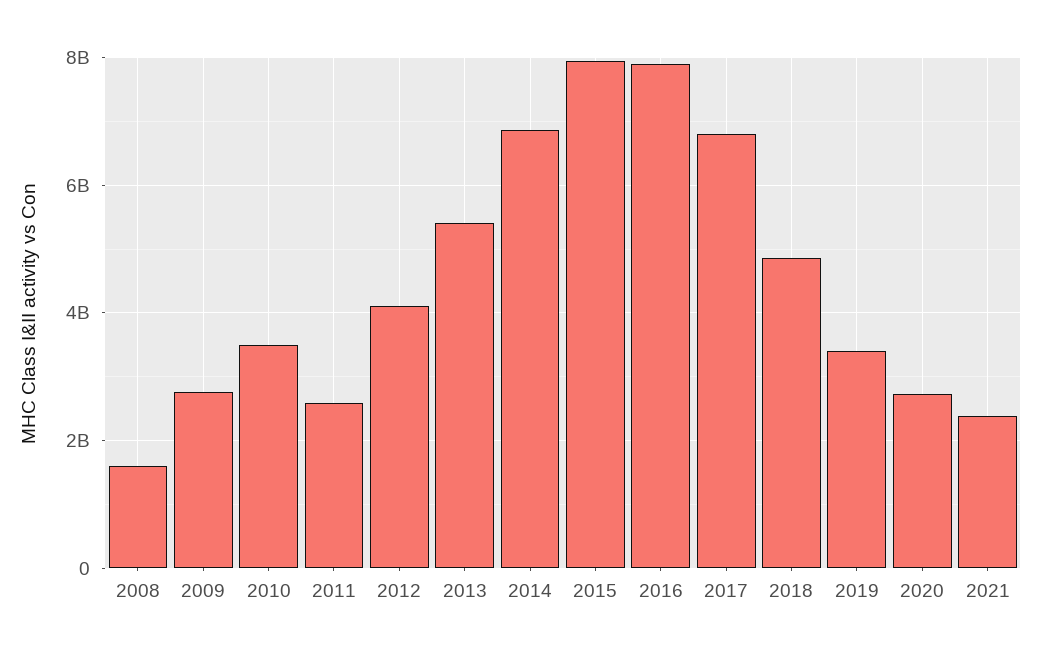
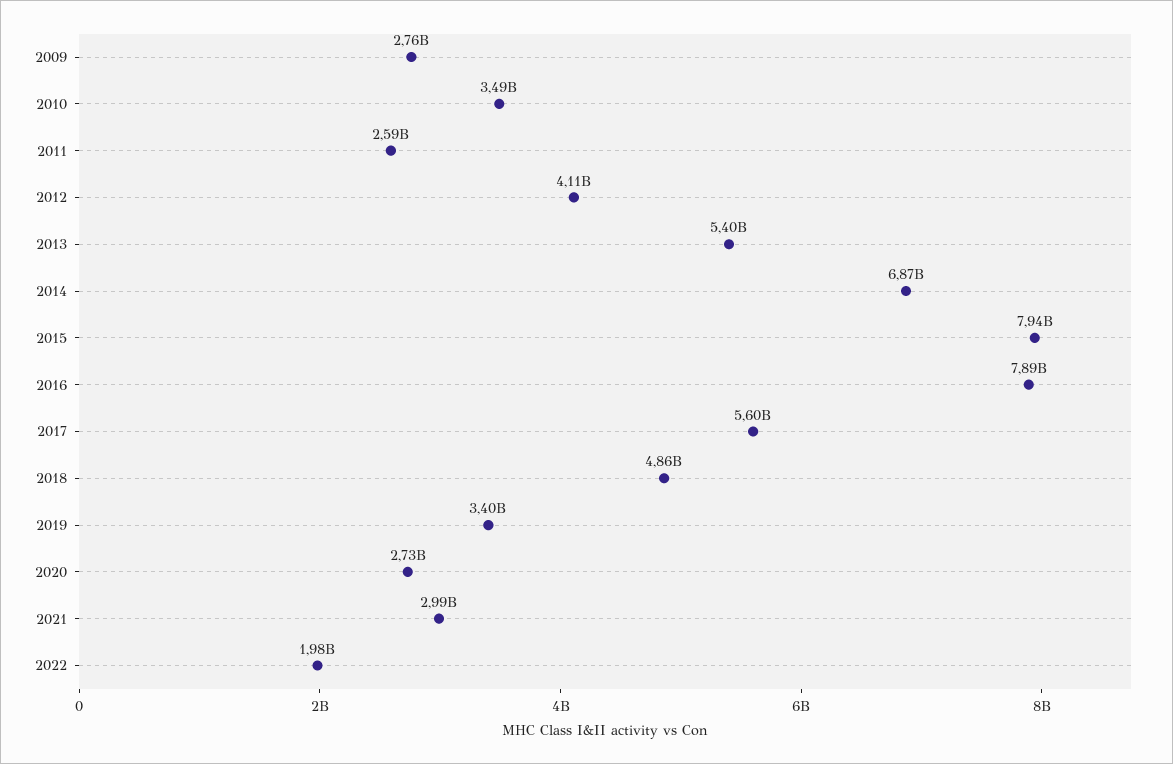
2008: 1600000000 -> none
2017: 6800000000 -> 5600000000
2021: 2400000000 -> 2990000000
2022: none -> 1980000000

